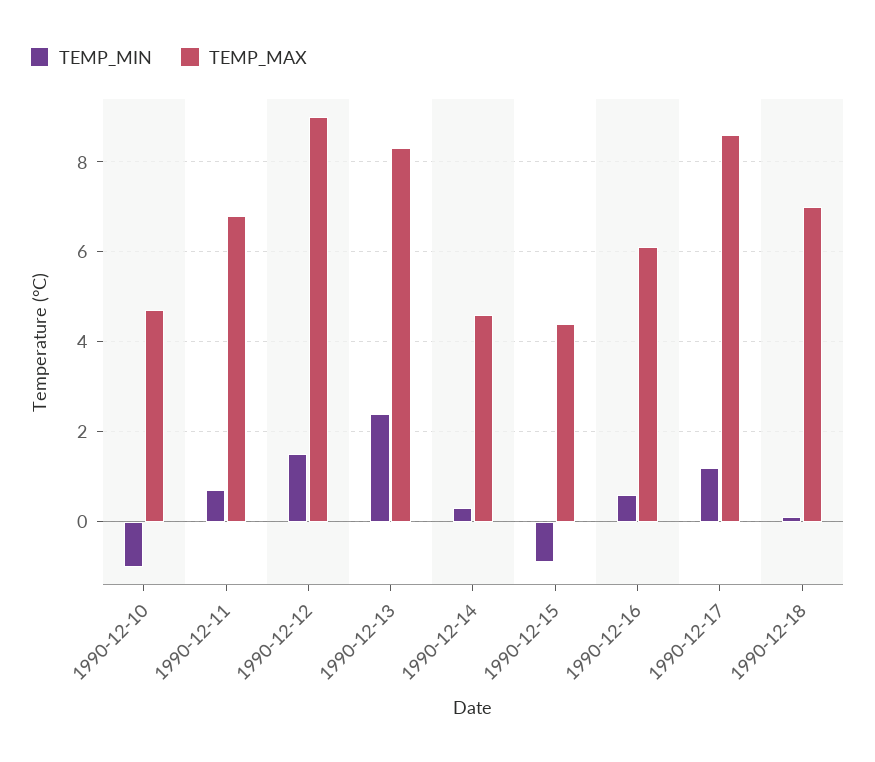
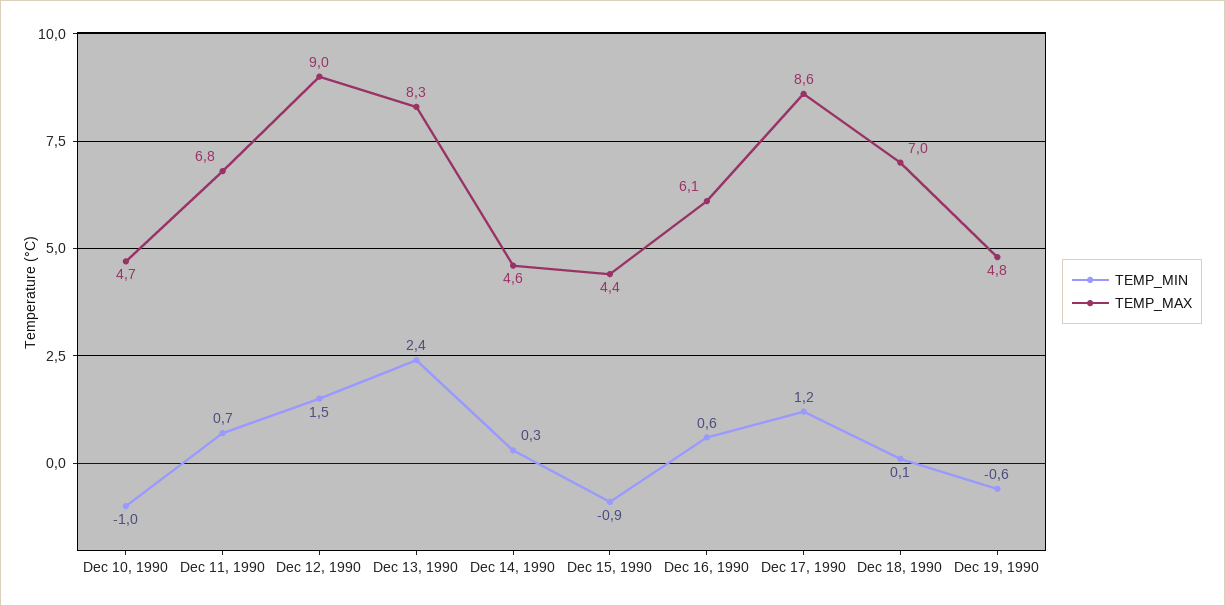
TEMP_MIN, Dec 19, 1990: none -> -0.6
TEMP_MAX, Dec 19, 1990: none -> 4.8

